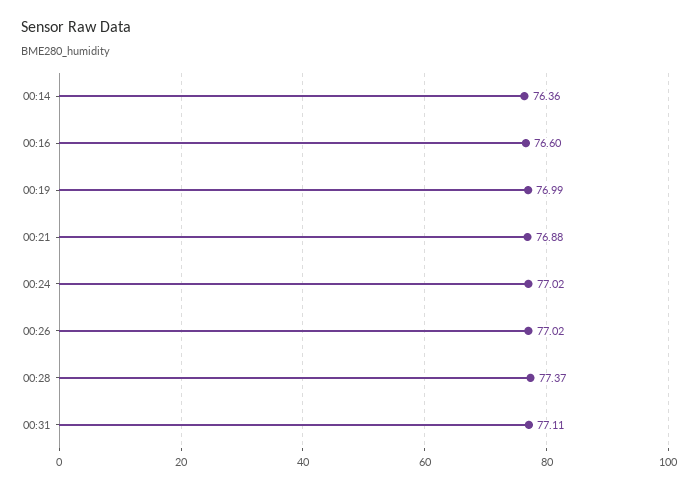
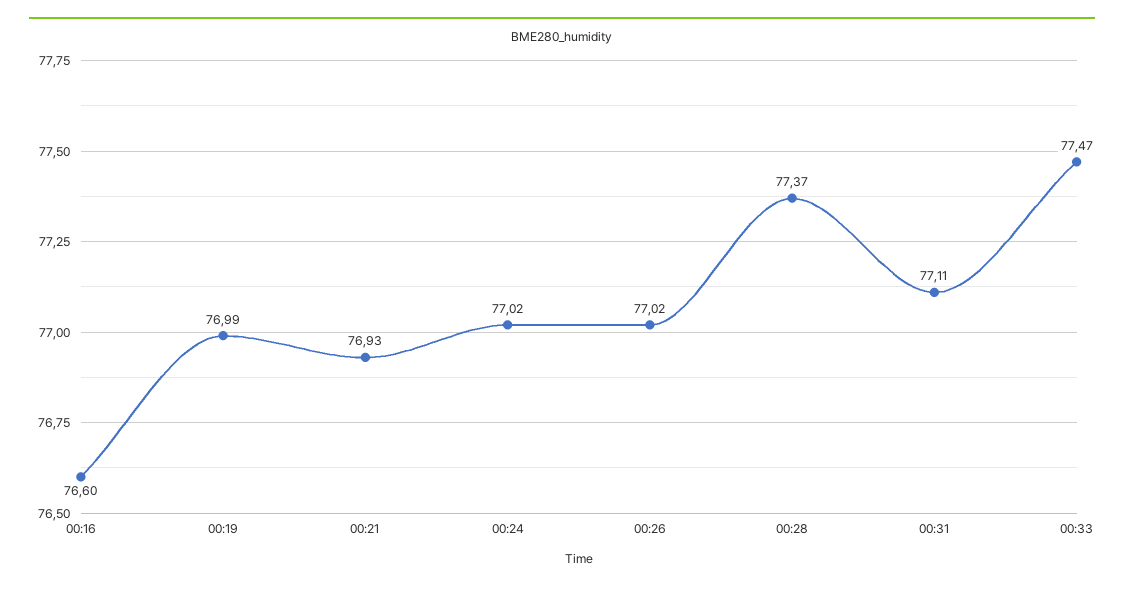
00:14: 76.36 -> none
00:21: 76.88 -> 76.93
00:33: none -> 77.47

